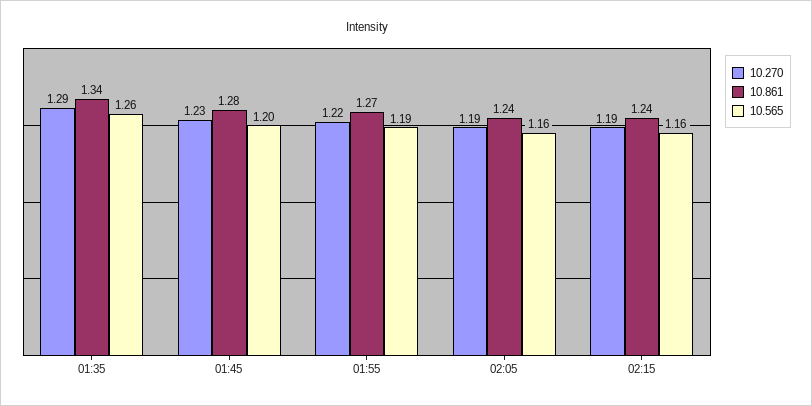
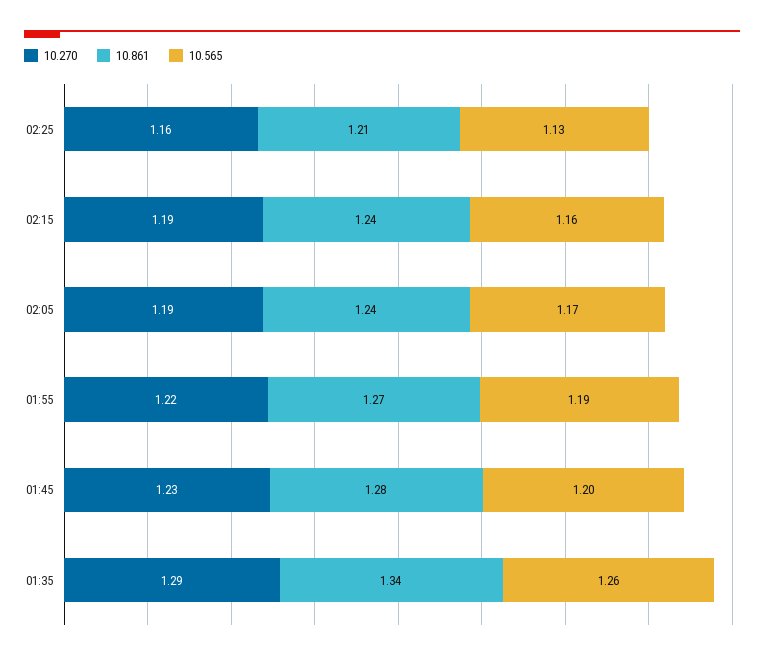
10.565, 02:05: 1.16 -> 1.17
10.270, 02:25: none -> 1.16
10.861, 02:25: none -> 1.21
10.565, 02:25: none -> 1.13

